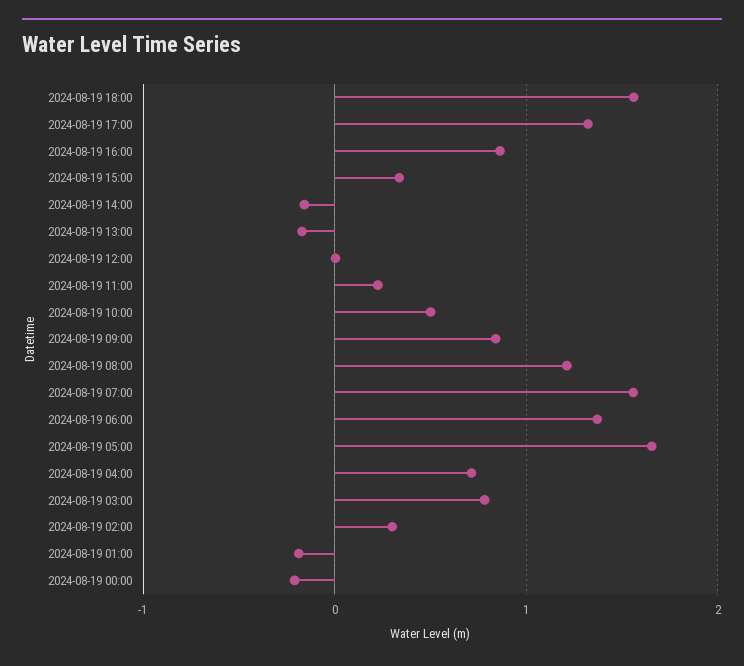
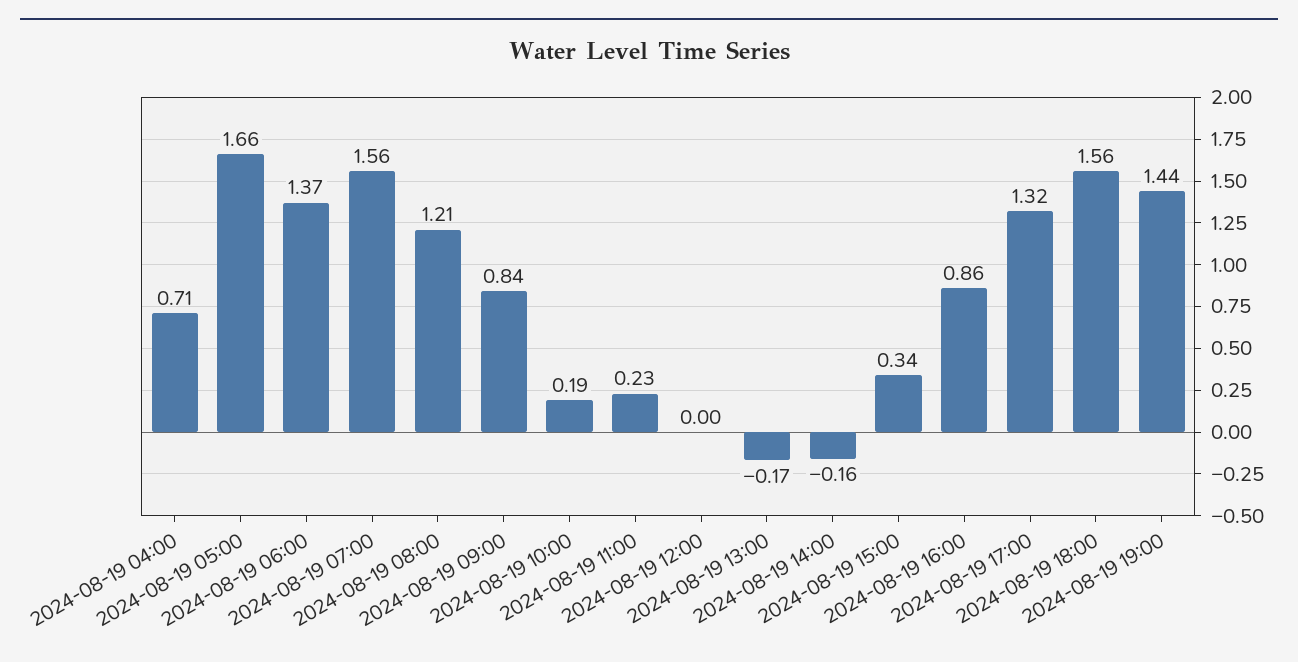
2024-08-19 10:00: 0.5 -> 0.19
2024-08-19 03:00: 0.8 -> none
2024-08-19 02:00: 0.3 -> none
2024-08-19 01:00: -0.2 -> none
2024-08-19 00:00: -0.2 -> none
2024-08-19 19:00: none -> 1.44

